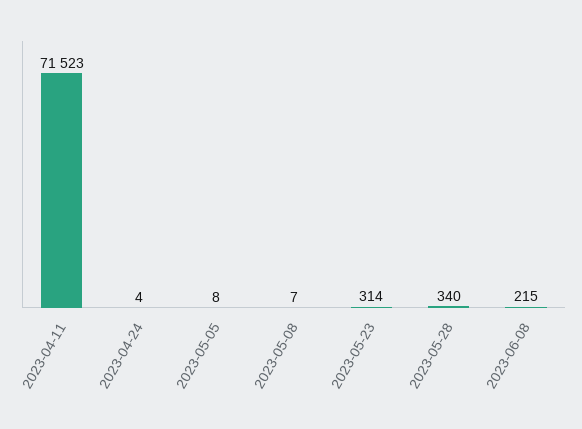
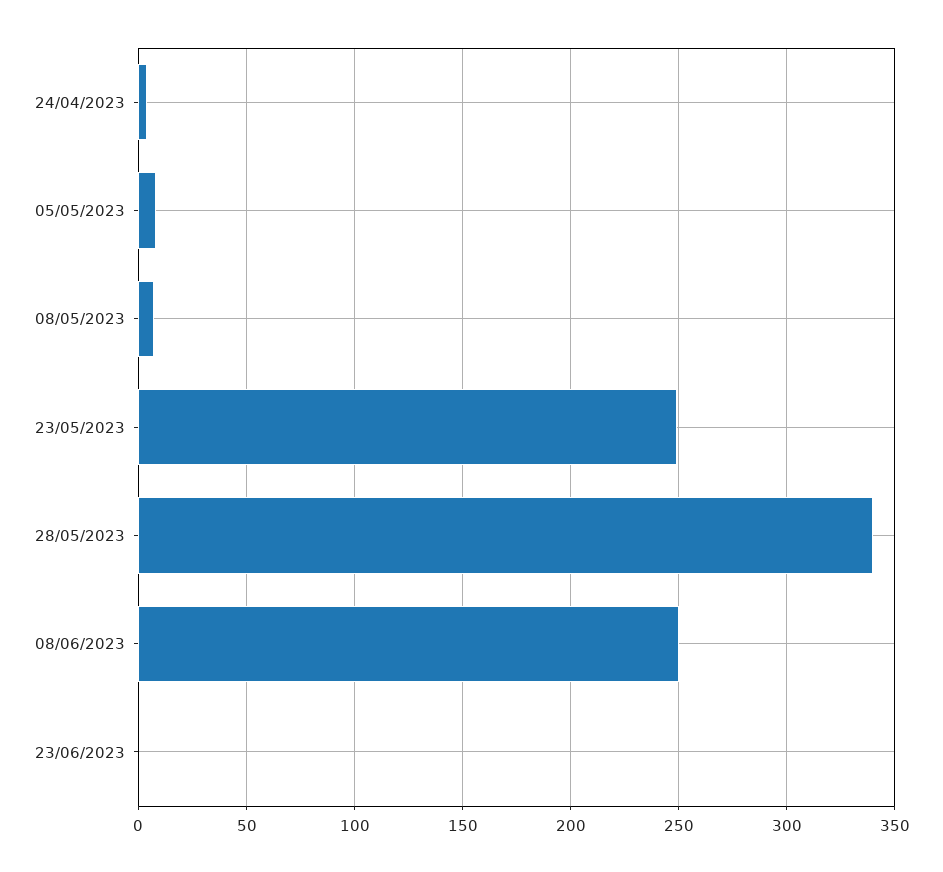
2023-04-11: 71523 -> none
2023-05-23: 314 -> 250
2023-06-08: 215 -> 250
23/06/2023: none -> 0

